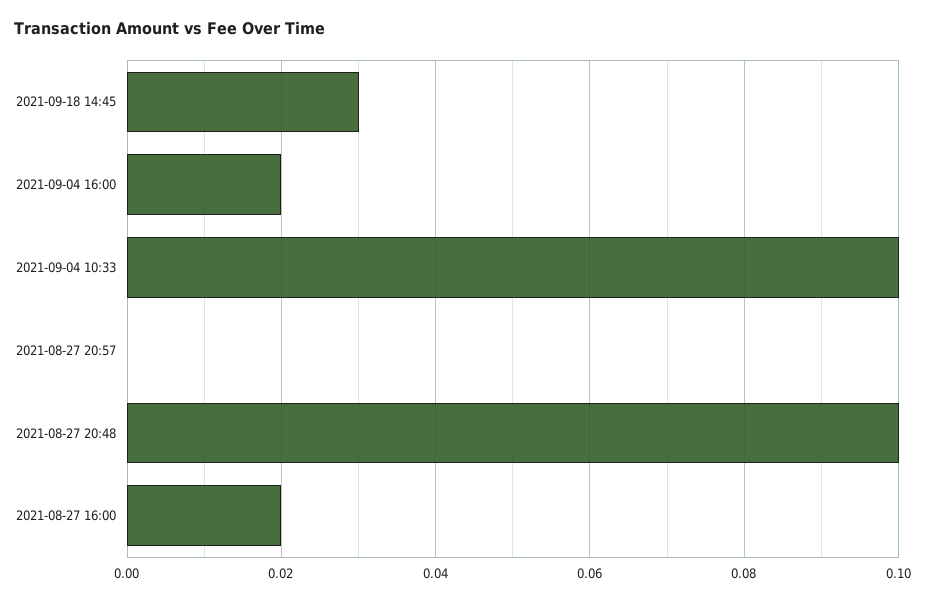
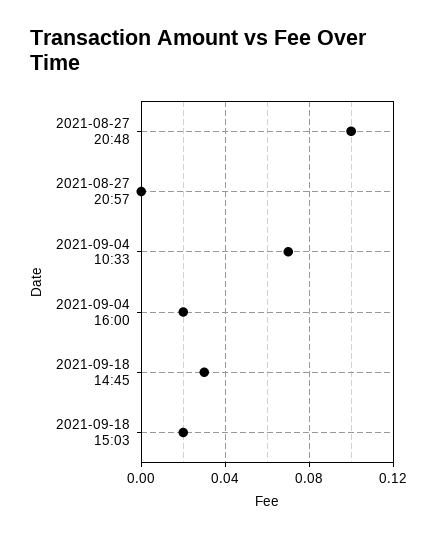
2021-09-04 10:33: 0.1 -> 0.07
2021-08-27 16:00: 0.02 -> none
2021-09-18 15:03: none -> 0.02

